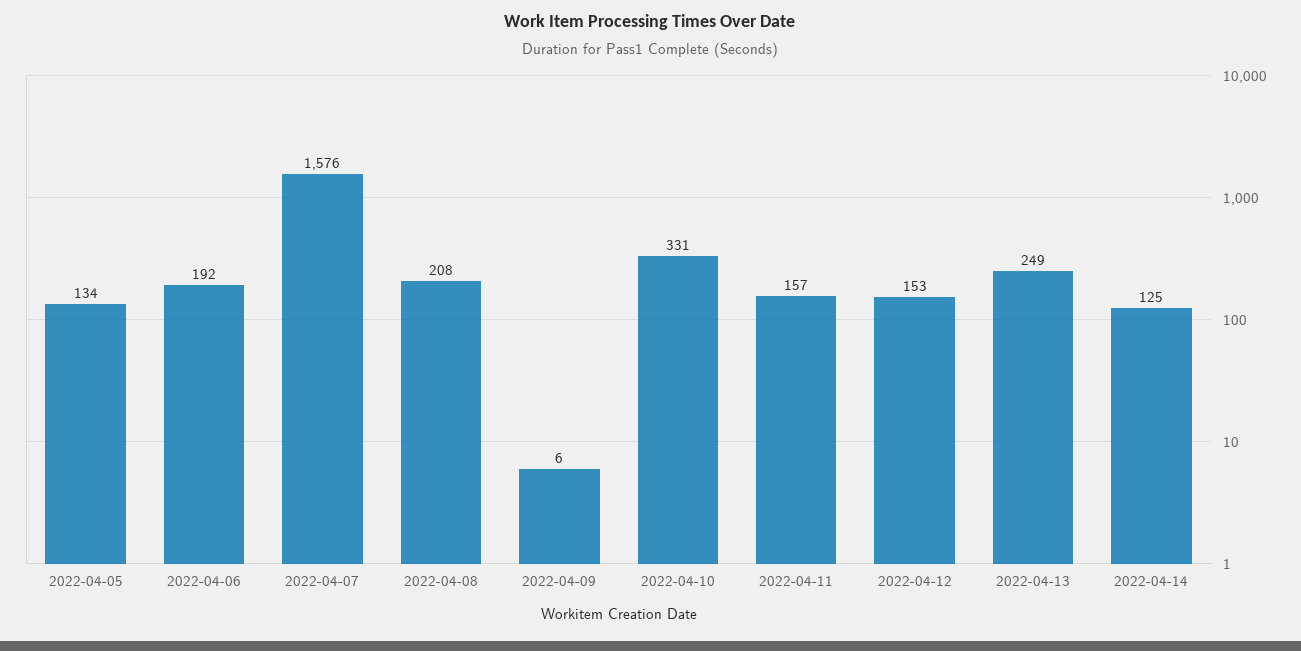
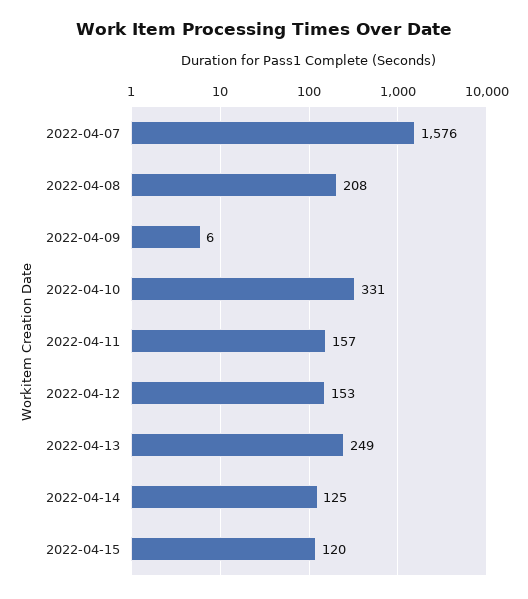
2022-04-05: 134 -> none
2022-04-06: 192 -> none
2022-04-15: none -> 120

